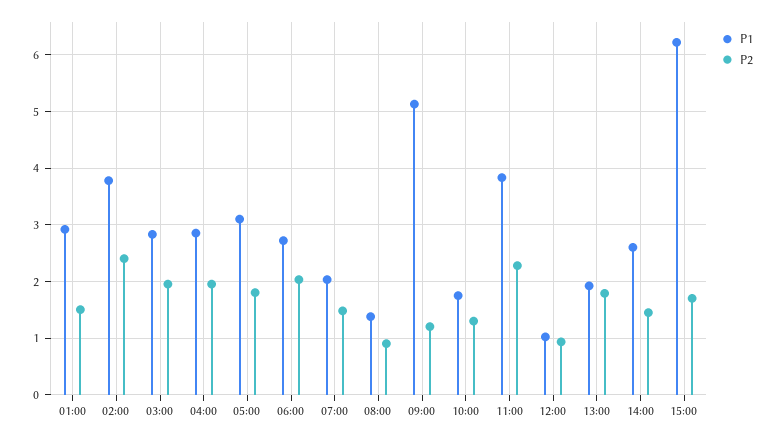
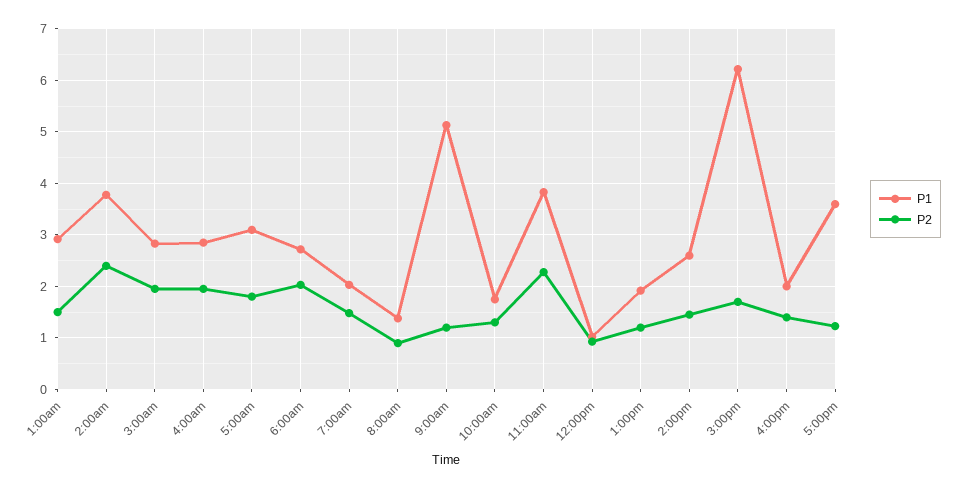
P2, 13:00: 1.8 -> 1.2
P1, 4:00pm: none -> 2
P2, 4:00pm: none -> 1.4
P1, 5:00pm: none -> 3.6
P2, 5:00pm: none -> 1.2

